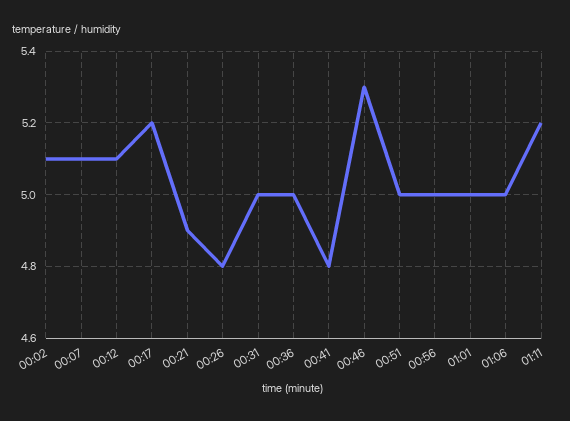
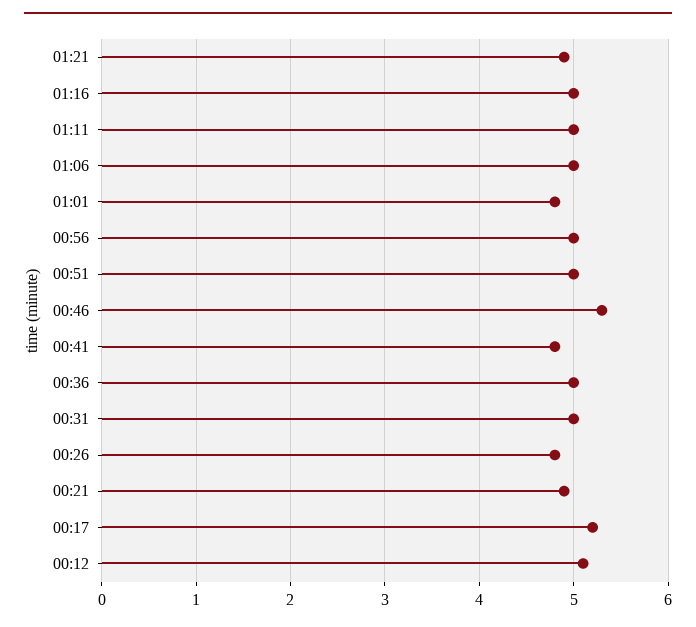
00:02: 5.1 -> none
00:07: 5.1 -> none
01:01: 5 -> 4.8
01:11: 5.2 -> 5
01:21: none -> 4.9
01:16: none -> 5

